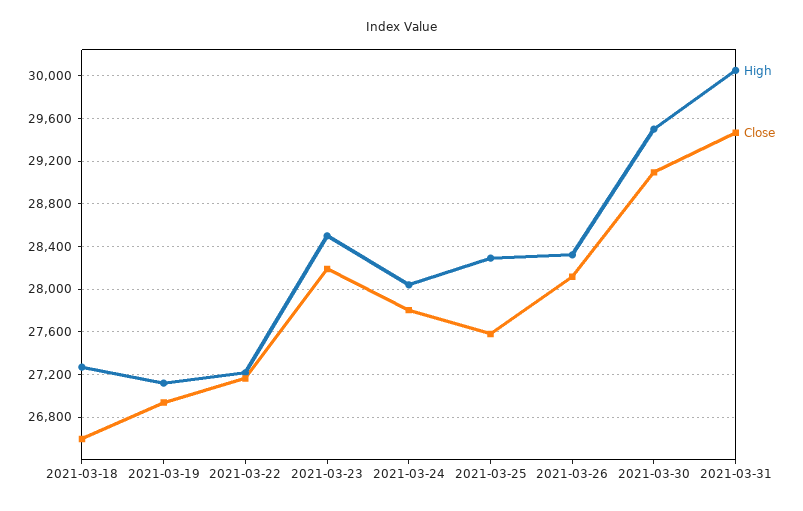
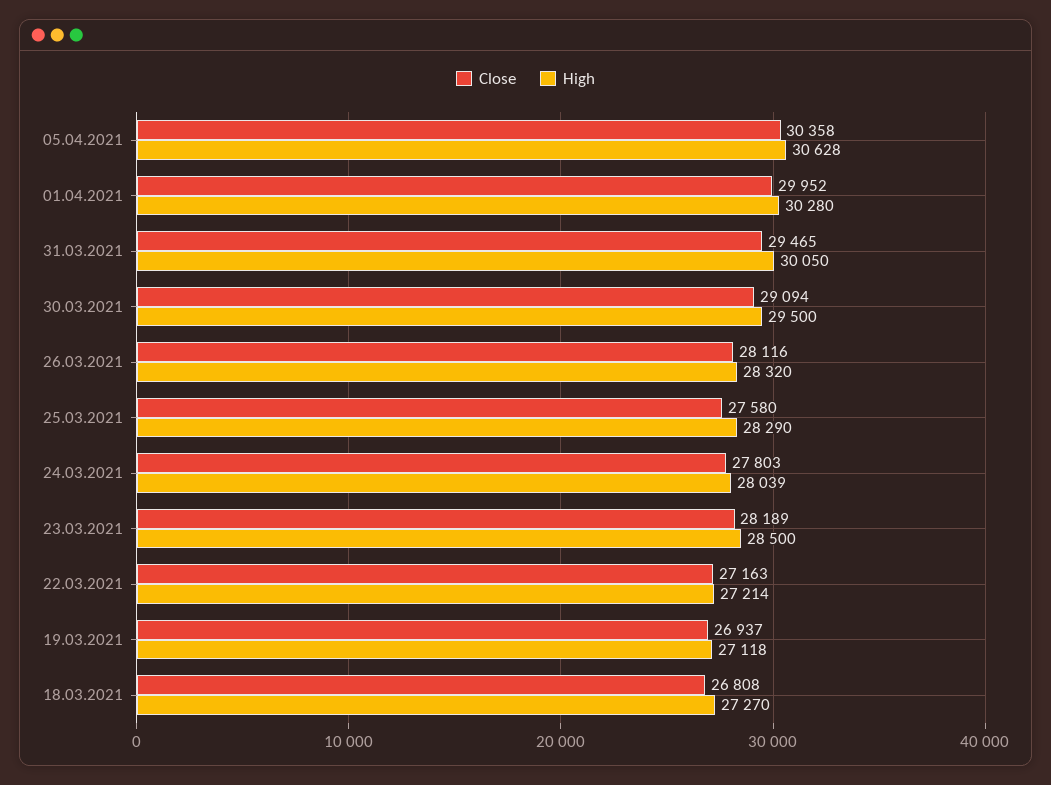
Close, 2021-03-18: 26600 -> 26808
Close, 05.04.2021: none -> 30358
High, 05.04.2021: none -> 30628
Close, 01.04.2021: none -> 29952
High, 01.04.2021: none -> 30280

